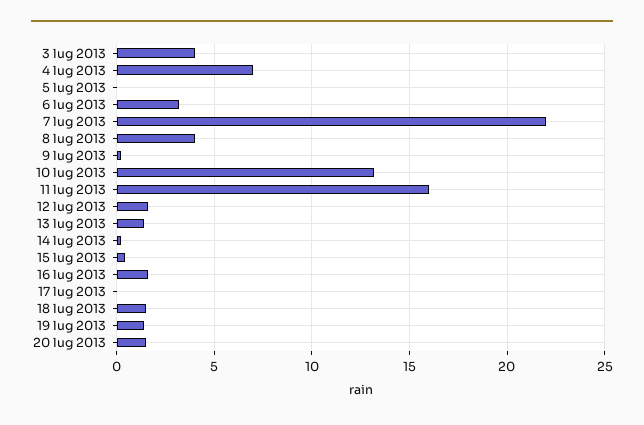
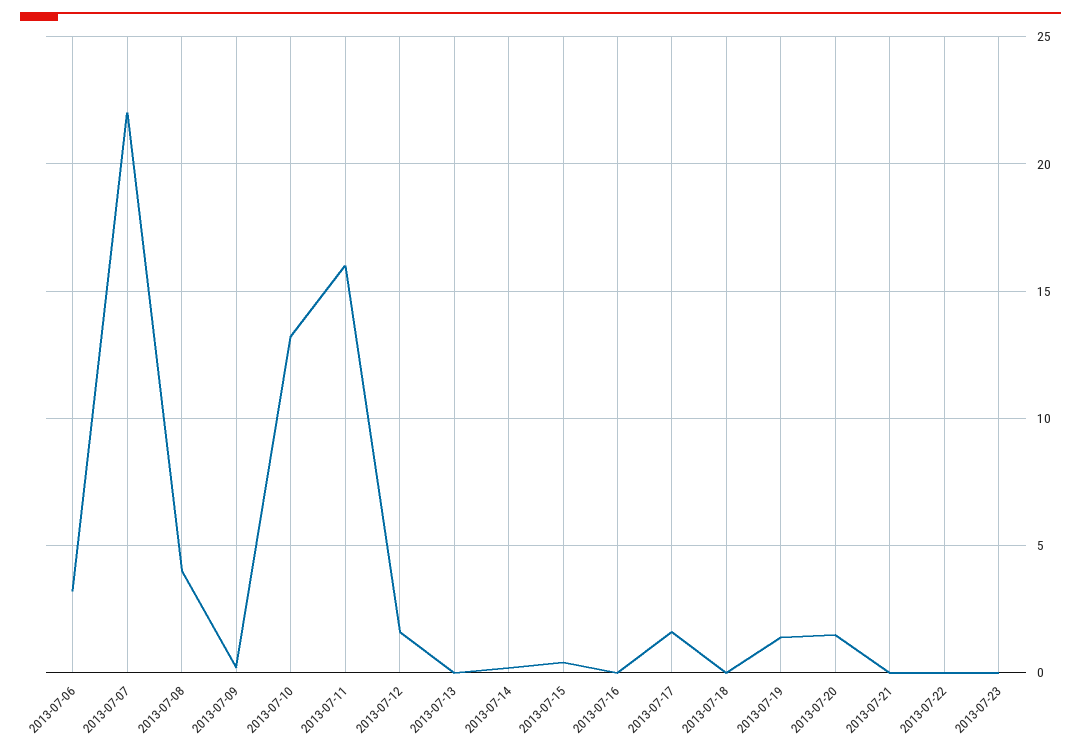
3 lug 2013: 4 -> none
4 lug 2013: 7 -> none
5 lug 2013: 0 -> none
13 lug 2013: 1.5 -> 0
16 lug 2013: 1.5 -> 0
17 lug 2013: 0 -> 1.5
18 lug 2013: 1.5 -> 0
2013-07-21: none -> 0
2013-07-22: none -> 0
2013-07-23: none -> 0

